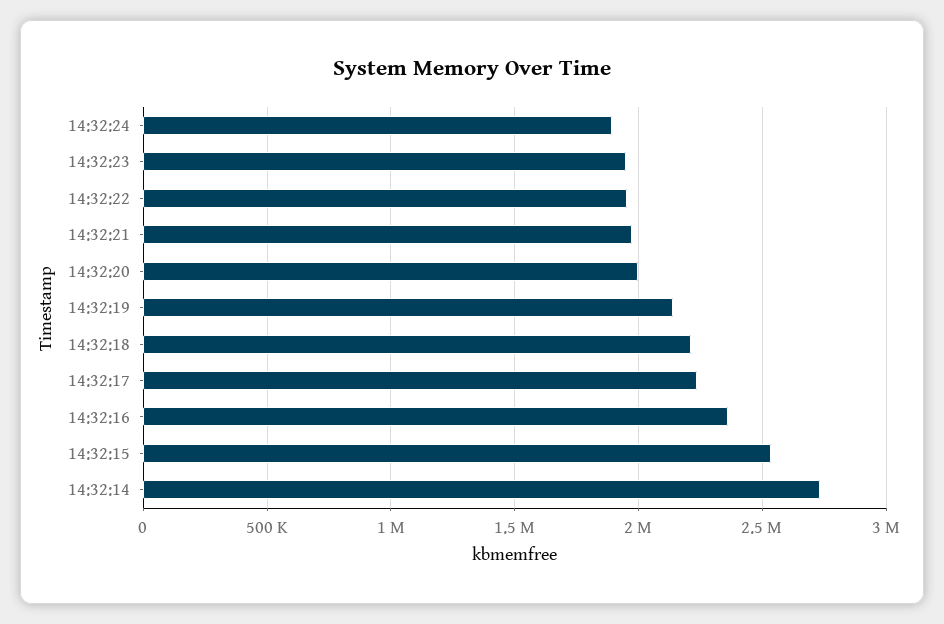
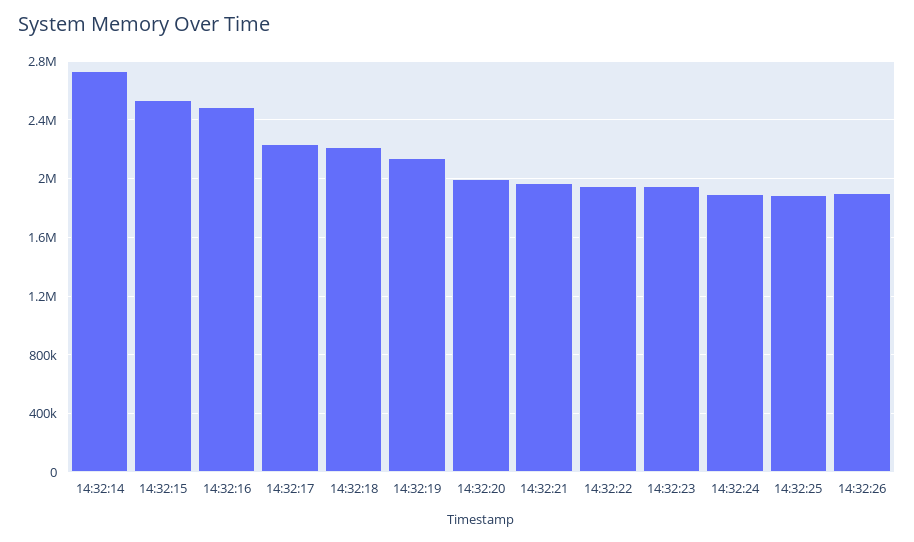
14:32:16: 2350000 -> 2500000
14:32:25: none -> 1900000
14:32:26: none -> 1900000

